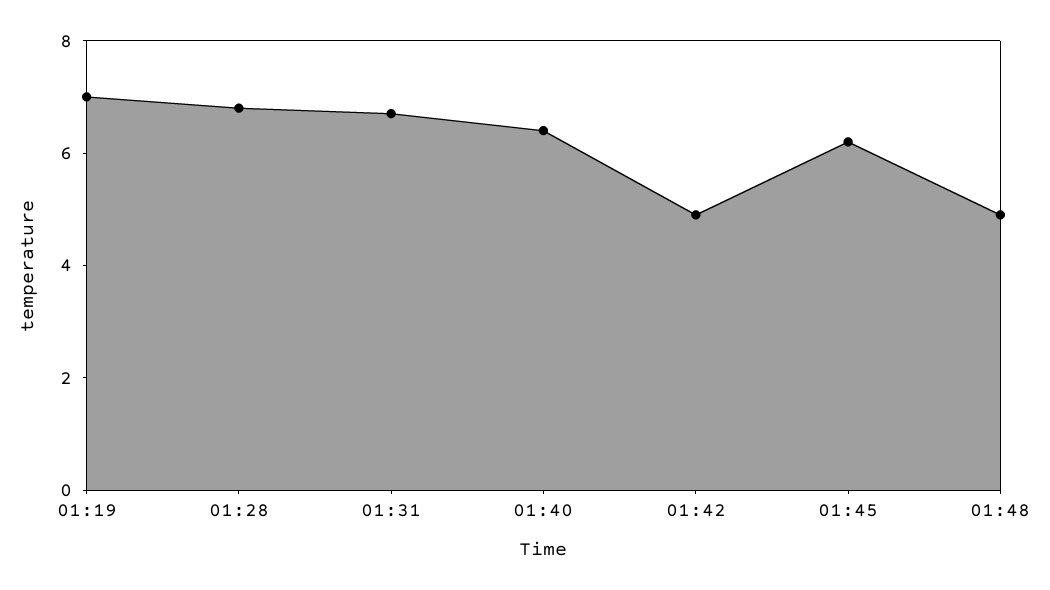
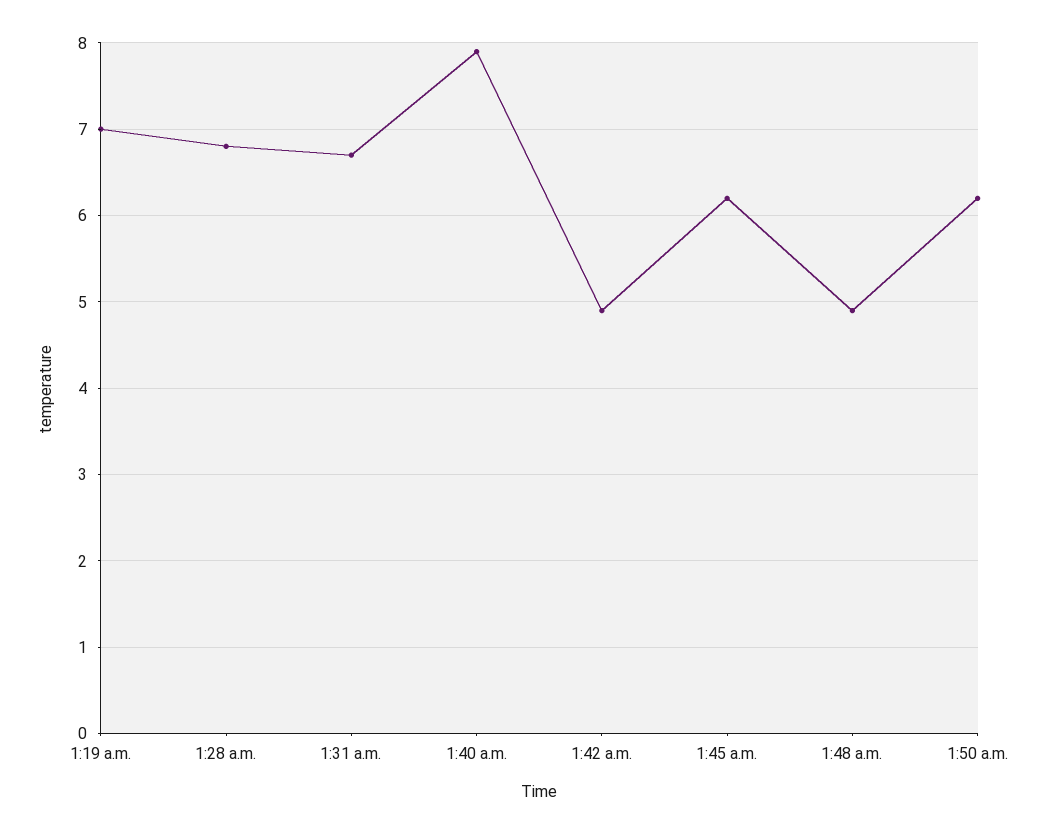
01:40: 6.5 -> 7.9
1:50 a.m.: none -> 6.2

